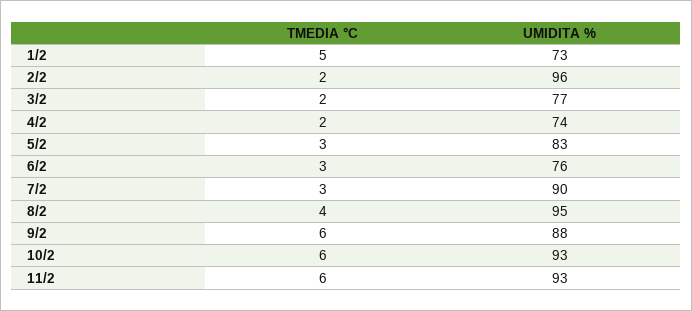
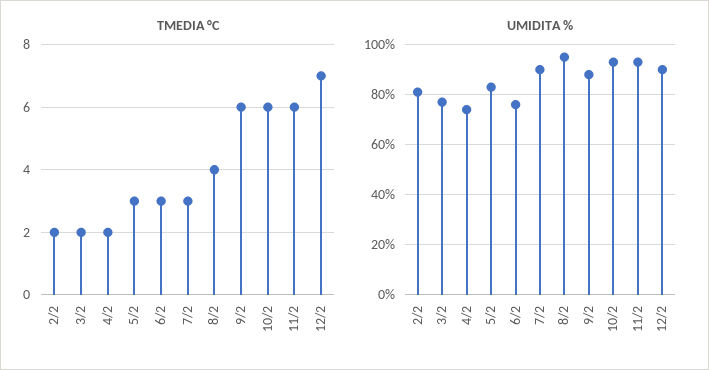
TMEDIA °C, 1/2: 5 -> none
UMIDITA %, 1/2: 73 -> none
UMIDITA %, 2/2: 96 -> 80
TMEDIA °C, 12/2: none -> 7
UMIDITA %, 12/2: none -> 90

